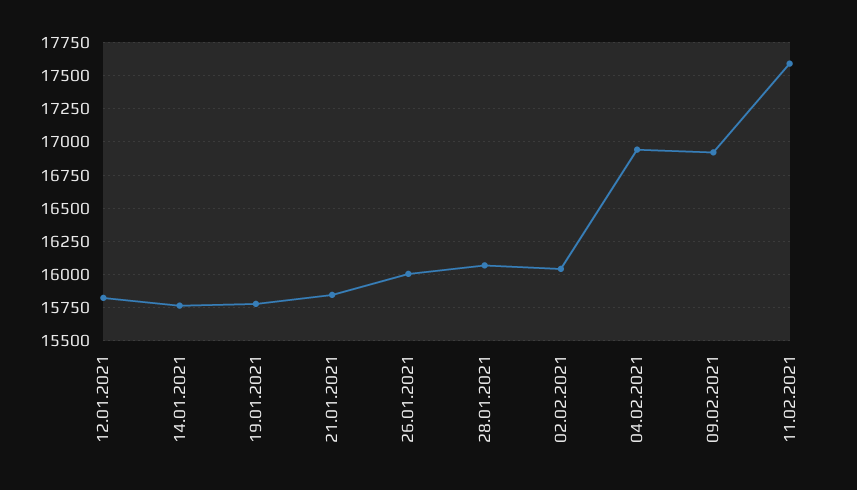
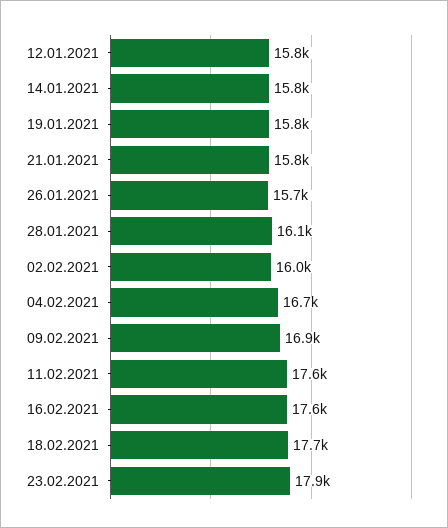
26.01.2021: 16000 -> 15700
04.02.2021: 16950 -> 16700
16.02.2021: none -> 17600
18.02.2021: none -> 17700
23.02.2021: none -> 17900

